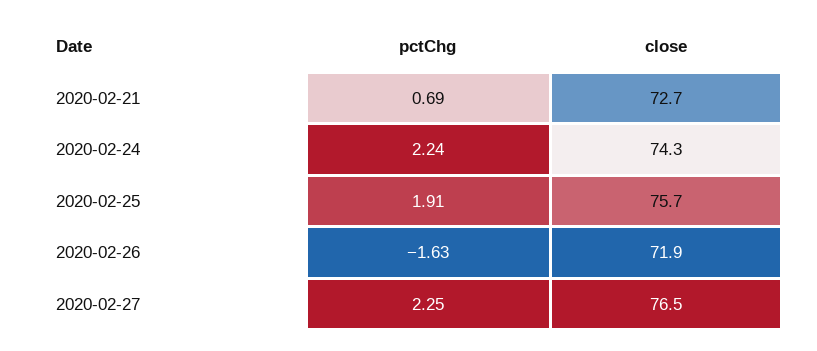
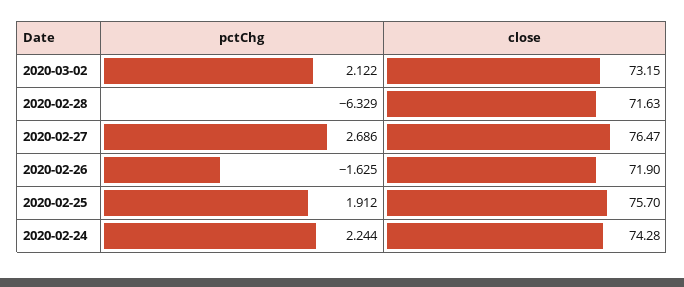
pctChg, 2020-02-21: 0.69 -> none
close, 2020-02-21: 72.7 -> none
pctChg, 2020-02-27: 2.25 -> 2.686
pctChg, 2020-03-02: none -> 2.122
close, 2020-03-02: none -> 73.15
pctChg, 2020-02-28: none -> -6.329
close, 2020-02-28: none -> 71.63

